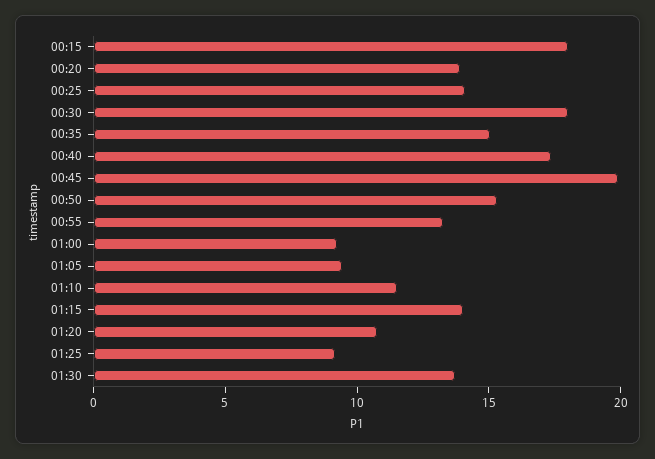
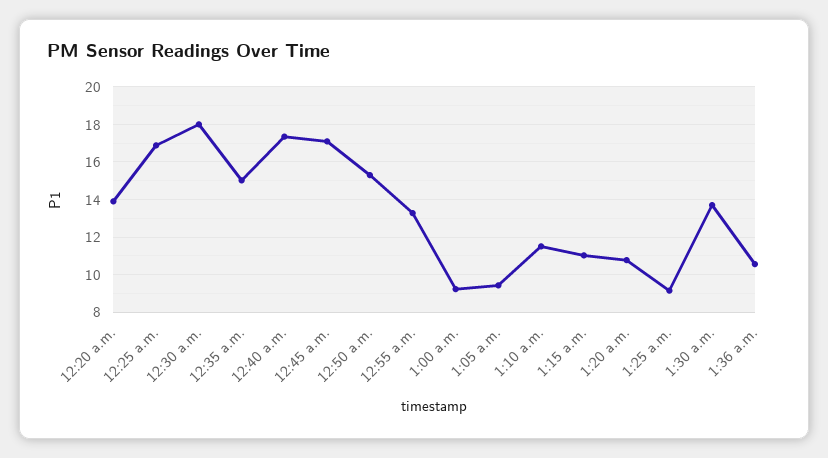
00:15: 18 -> none
00:25: 14 -> 17
00:45: 20 -> 17
01:15: 14 -> 11
1:36 a.m.: none -> 10.5

